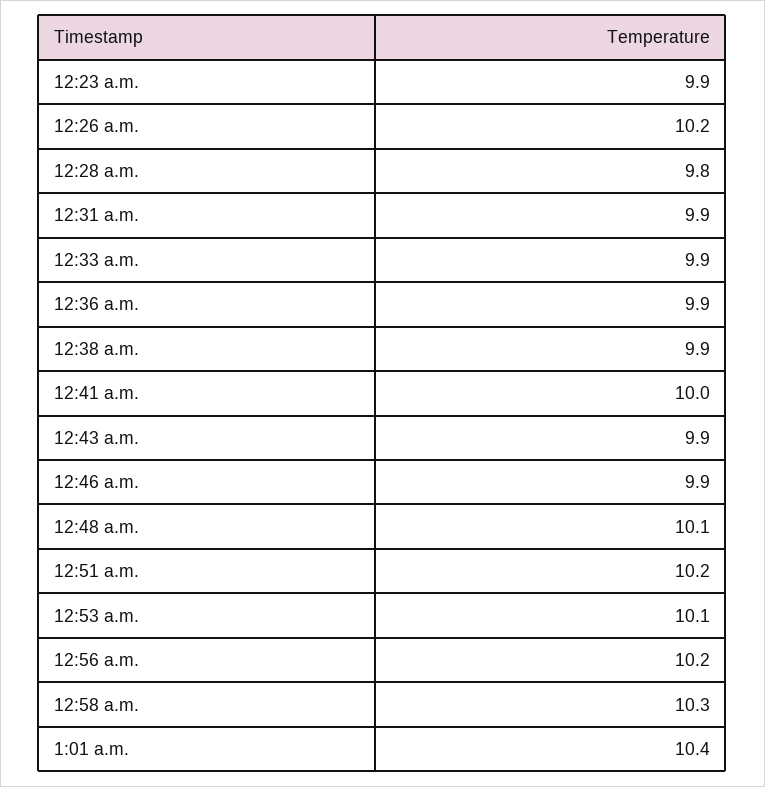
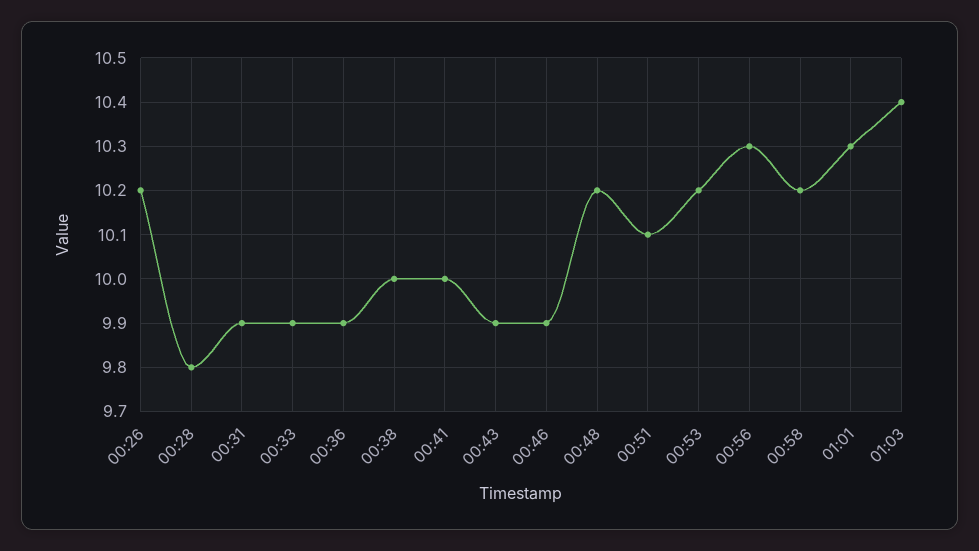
12:23 a.m.: 9.9 -> none
12:38 a.m.: 9.9 -> 10
12:48 a.m.: 10.1 -> 10.2
12:51 a.m.: 10.2 -> 10.1
12:53 a.m.: 10.1 -> 10.2
12:56 a.m.: 10.2 -> 10.3
12:58 a.m.: 10.3 -> 10.2
1:01 a.m.: 10.4 -> 10.3
01:03: none -> 10.4

